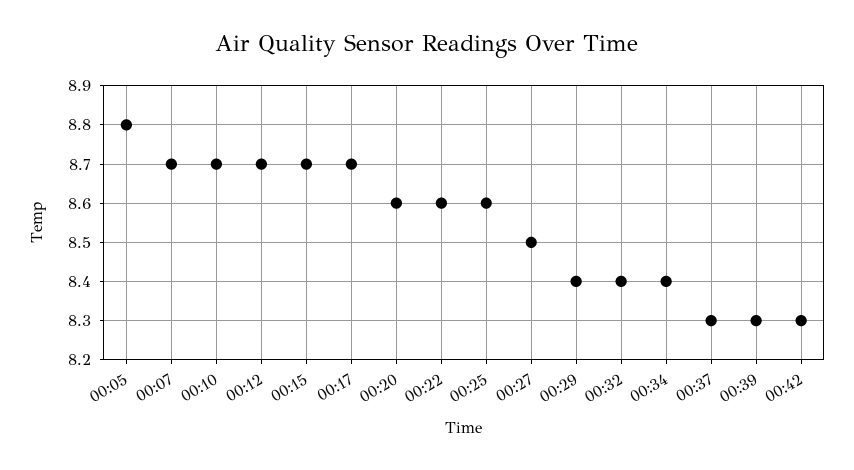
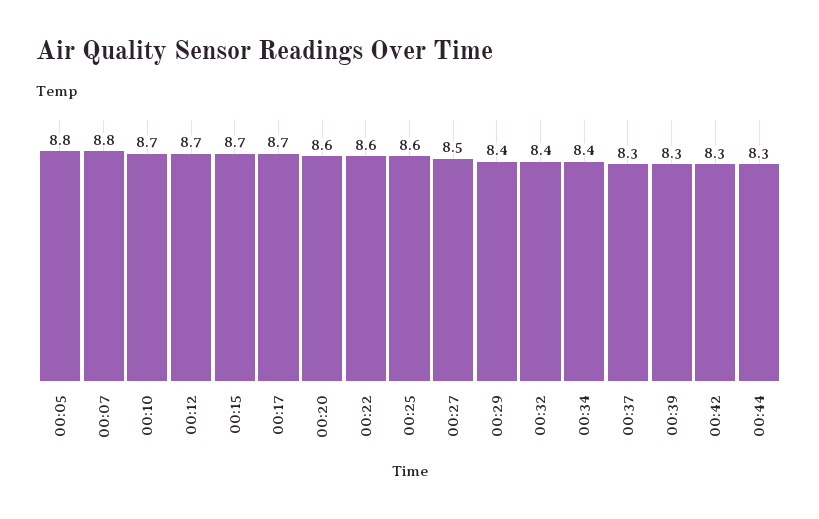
00:07: 8.7 -> 8.8
00:44: none -> 8.3

